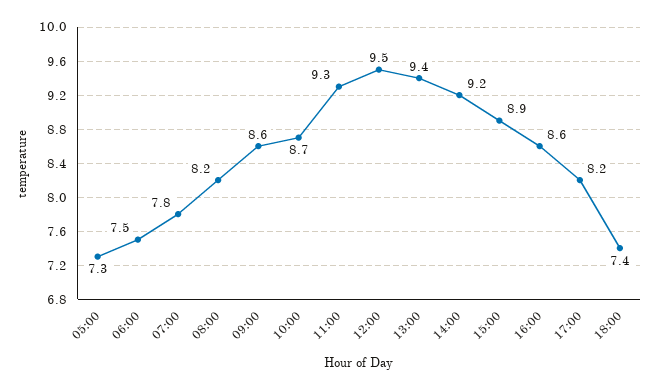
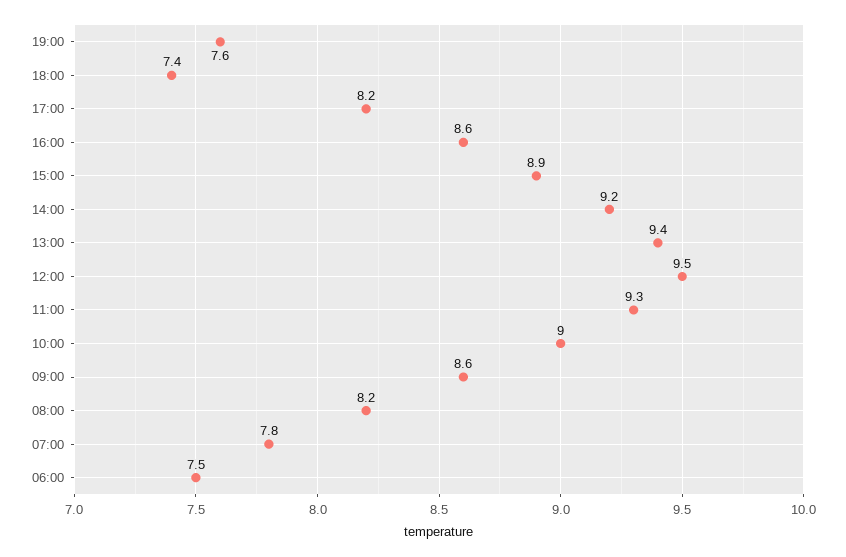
05:00: 7.3 -> none
10:00: 8.7 -> 9
19:00: none -> 7.6

